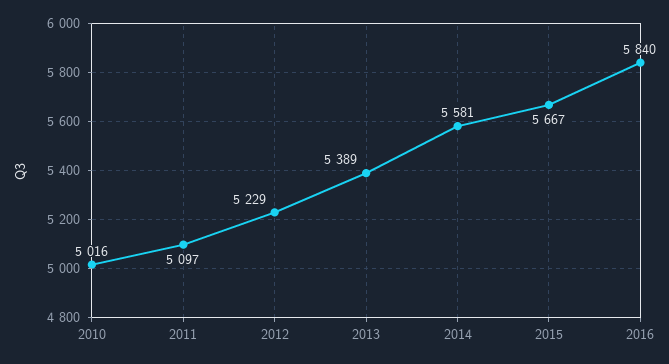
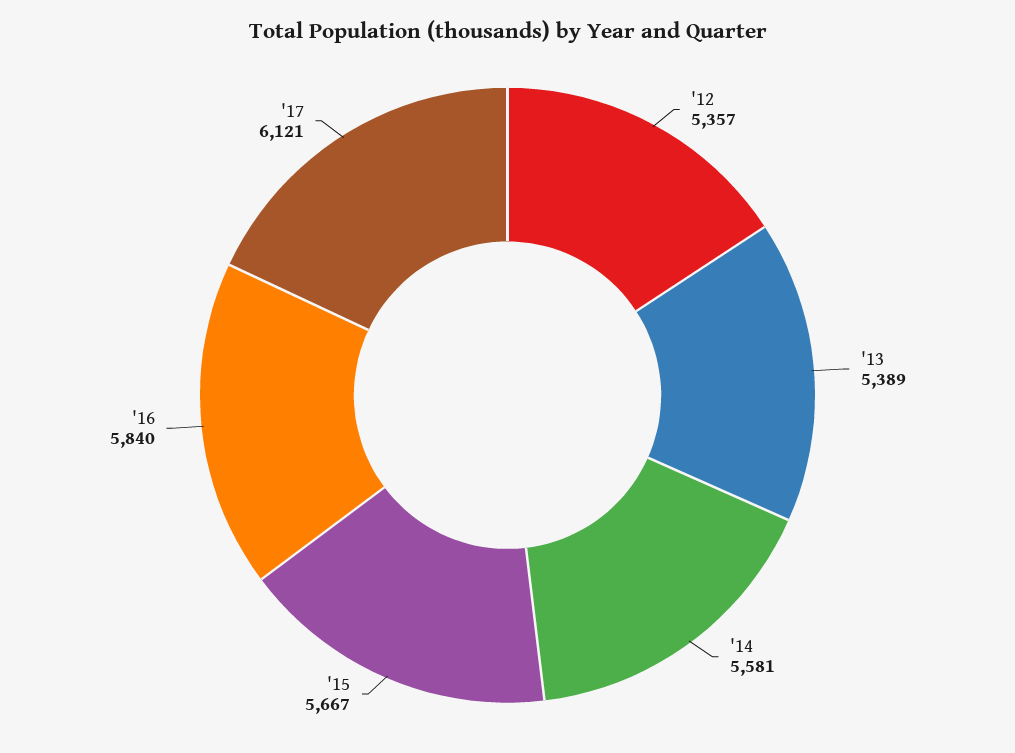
2010: 5016 -> none
2011: 5097 -> none
2012: 5229 -> 5357
'17: none -> 6121

